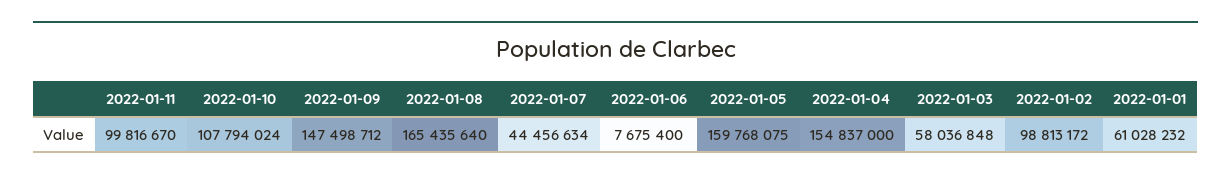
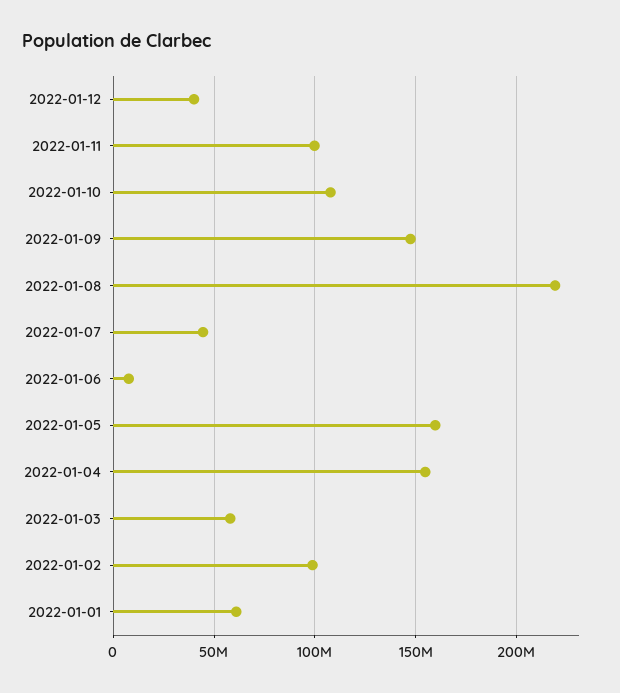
2022-01-08: 165435640 -> 220000000
2022-01-12: none -> 40000000

